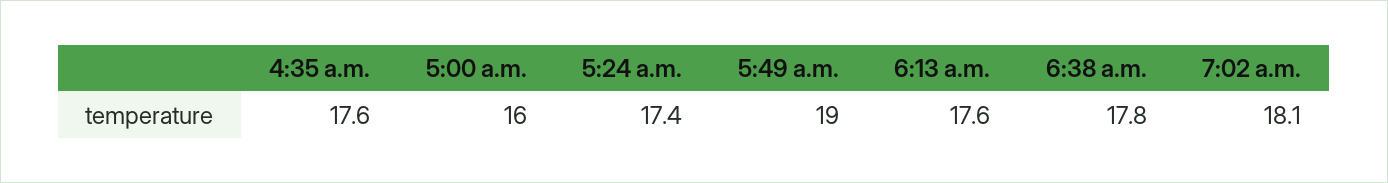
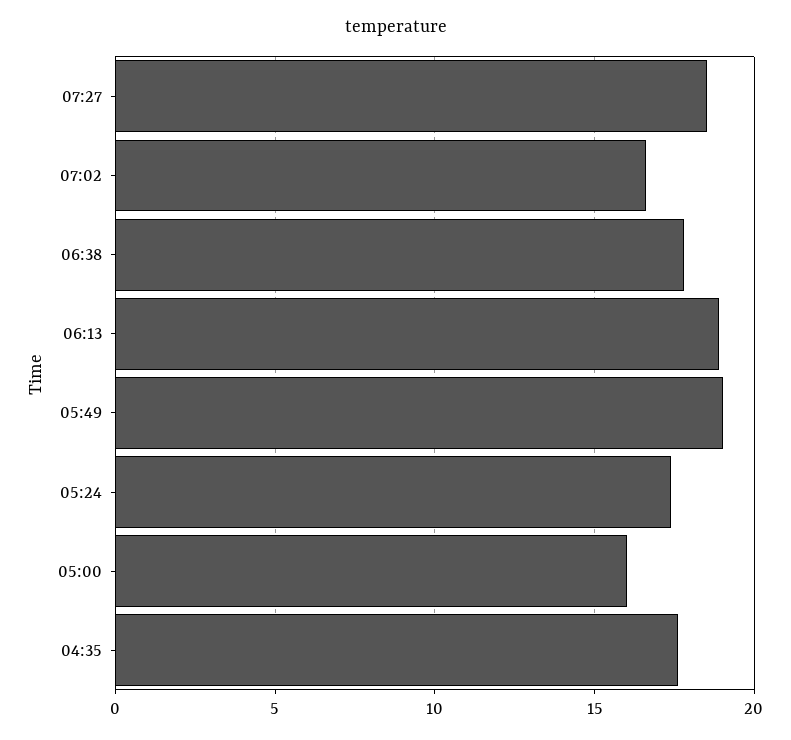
6:13 a.m.: 17.6 -> 19
7:02 a.m.: 18.1 -> 16.5
07:27: none -> 18.5

